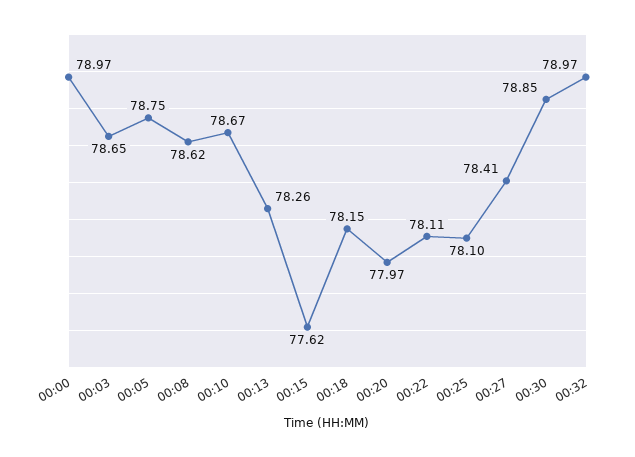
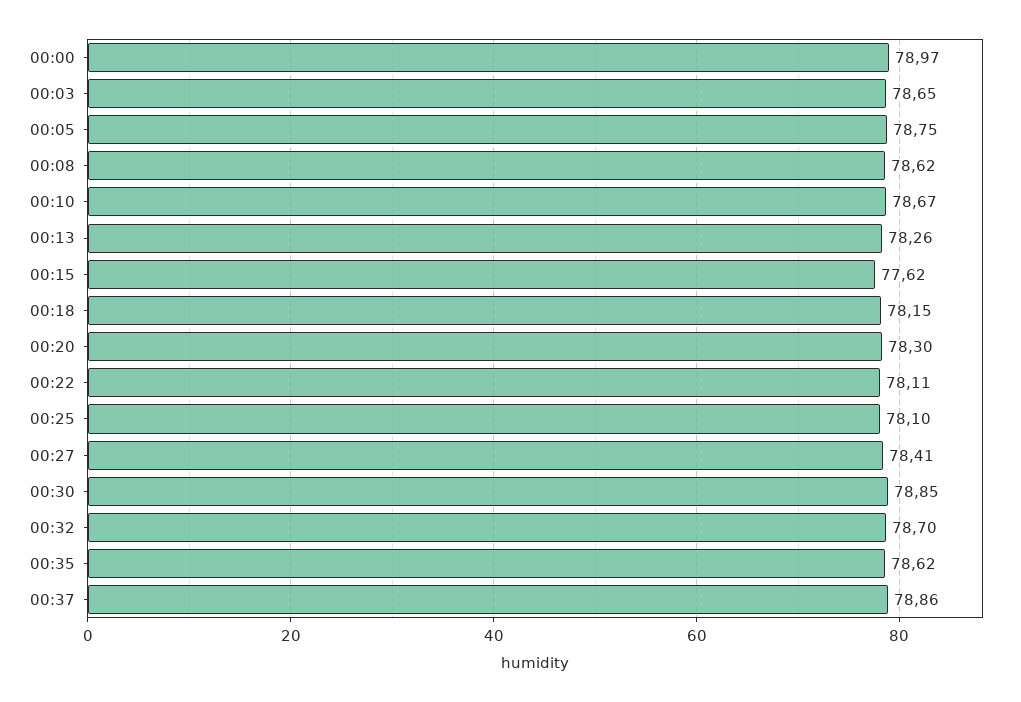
00:20: 77.97 -> 78.3
00:32: 78.97 -> 78.7
00:35: none -> 78.62
00:37: none -> 78.86

